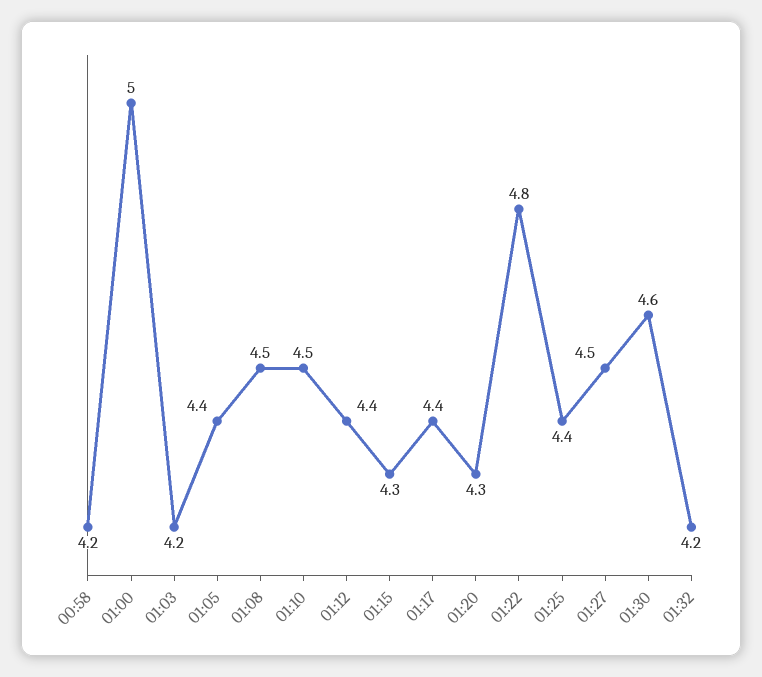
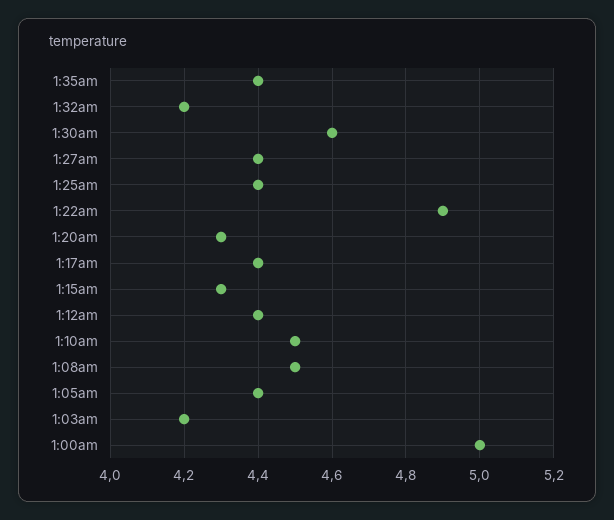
00:58: 4.2 -> none
01:22: 4.8 -> 4.9
01:27: 4.5 -> 4.4
1:35am: none -> 4.4

